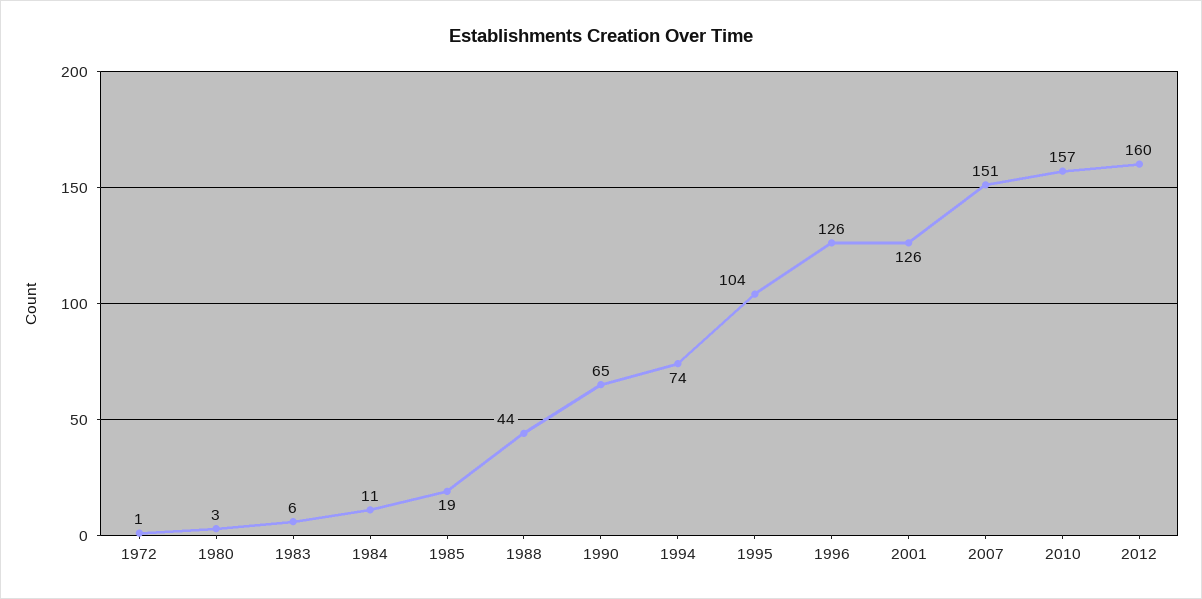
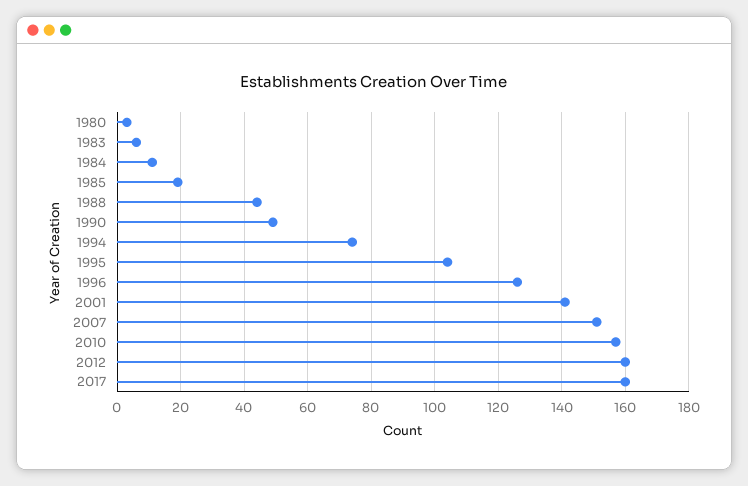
1972: 1 -> none
1990: 65 -> 50
2001: 126 -> 140
2017: none -> 160

